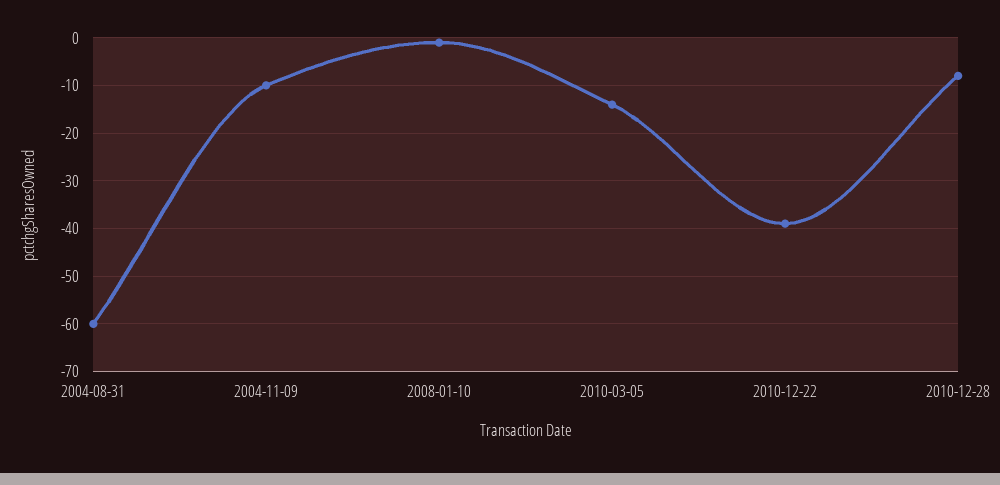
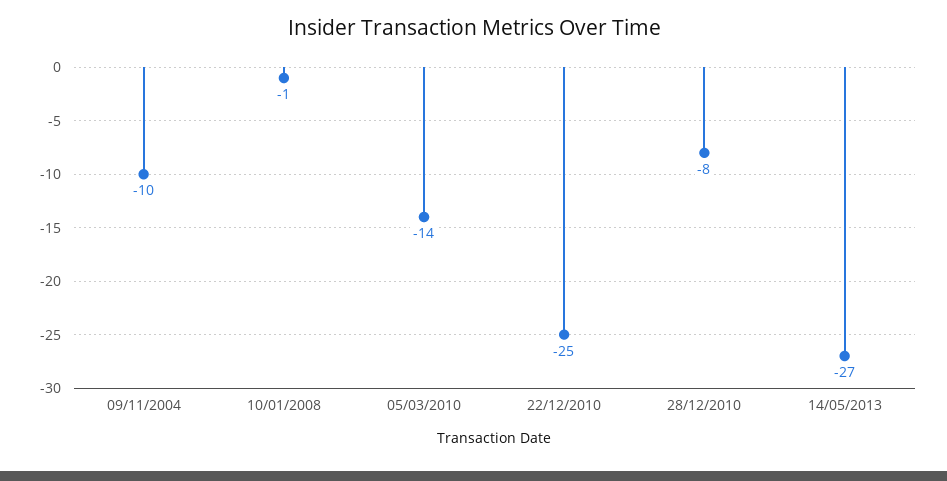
2004-08-31: -60 -> none
2010-12-22: -40 -> -25
14/05/2013: none -> -27

